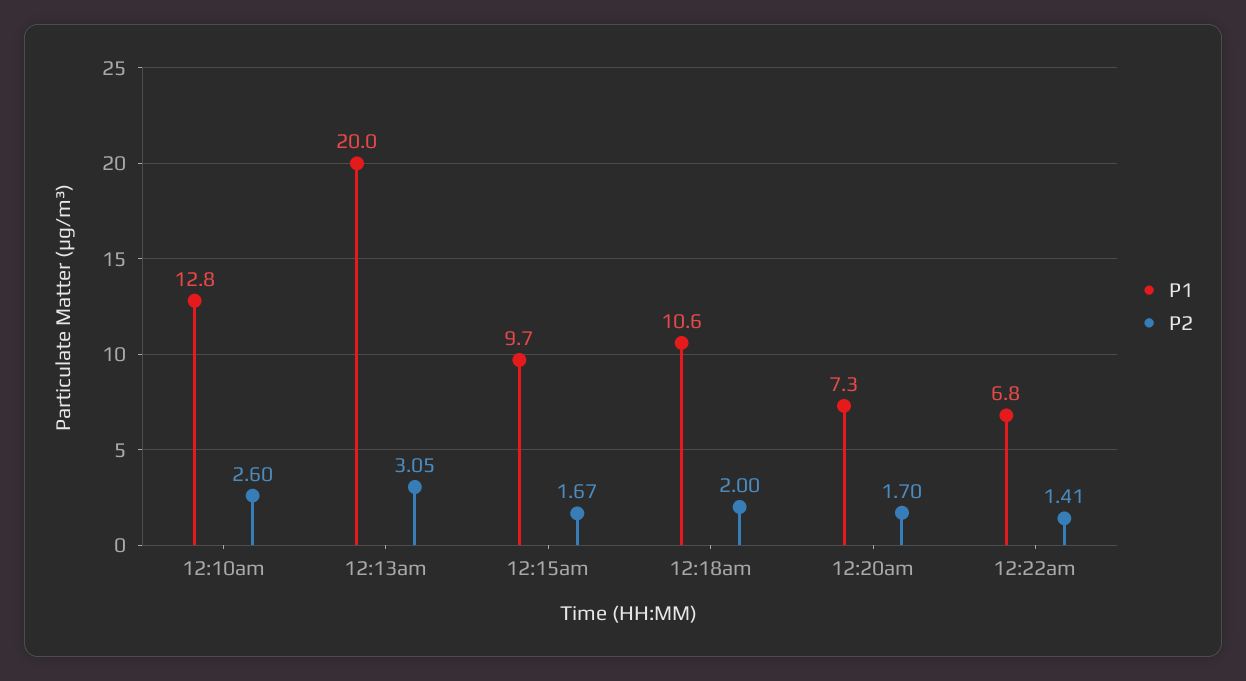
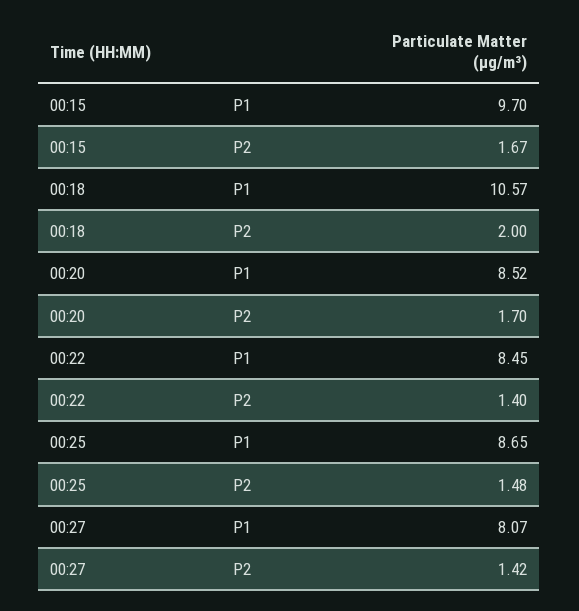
P1, 12:10am: 12.8 -> none
P2, 12:10am: 2.6 -> none
P1, 12:13am: 20 -> none
P2, 12:13am: 3.05 -> none
P1, 12:20am: 7.3 -> 8.52
P1, 12:22am: 6.8 -> 8.45
P2, 12:22am: 1.41 -> 1.4
P1, 00:25: none -> 8.65
P2, 00:25: none -> 1.48
P1, 00:27: none -> 8.07
P2, 00:27: none -> 1.42

